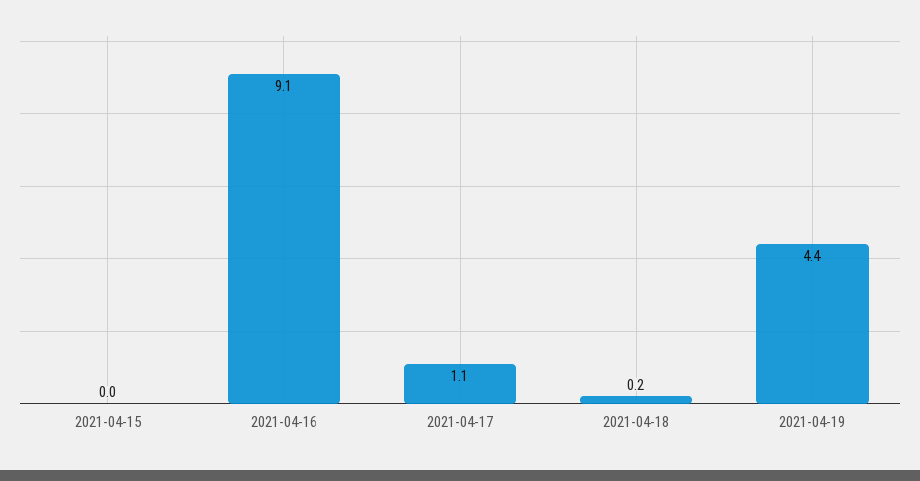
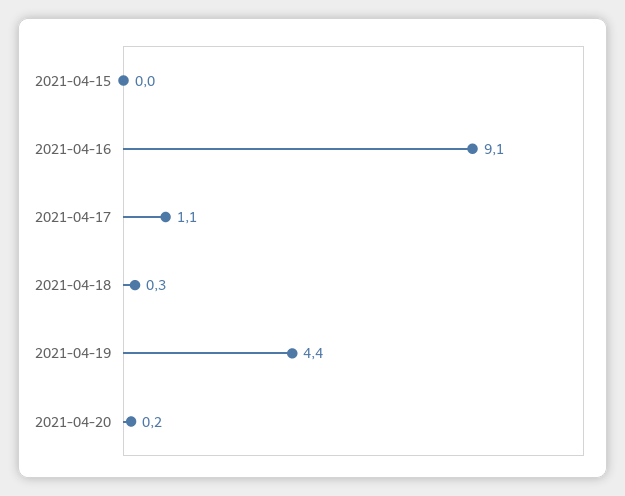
2021-04-18: 0.2 -> 0.3
2021-04-20: none -> 0.2

